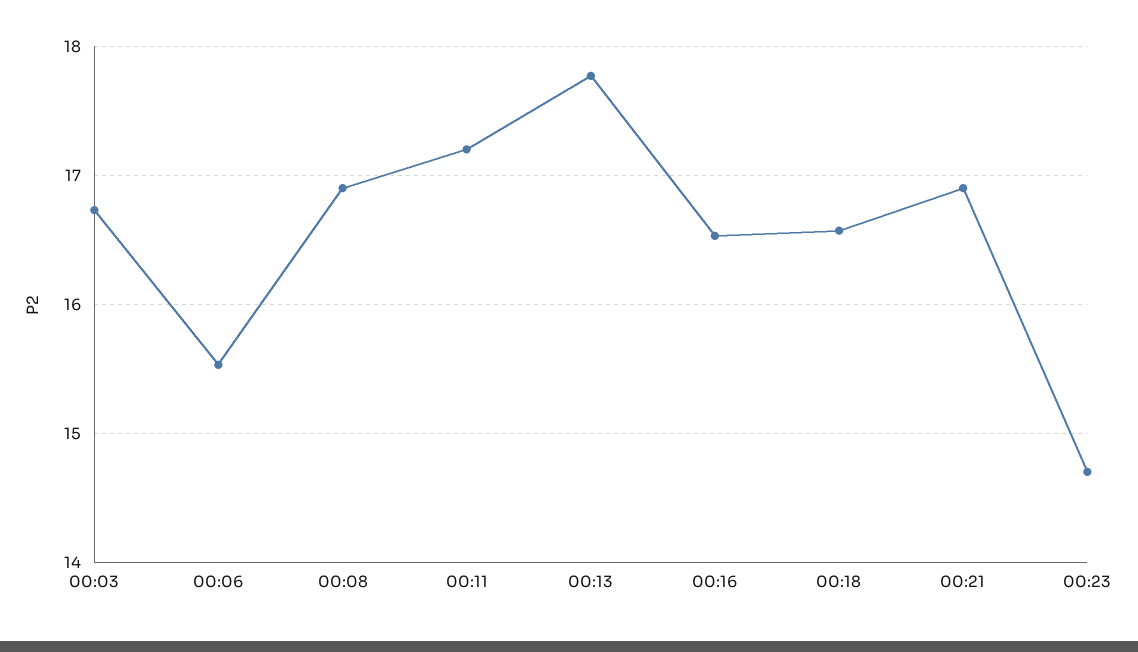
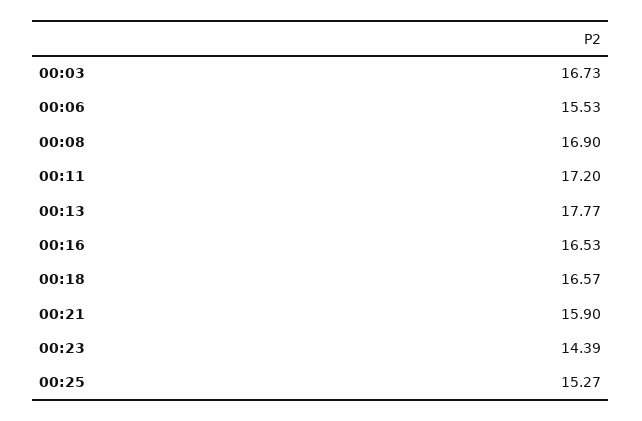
00:21: 16.9 -> 15.9
00:23: 14.7 -> 14.39
00:25: none -> 15.27

